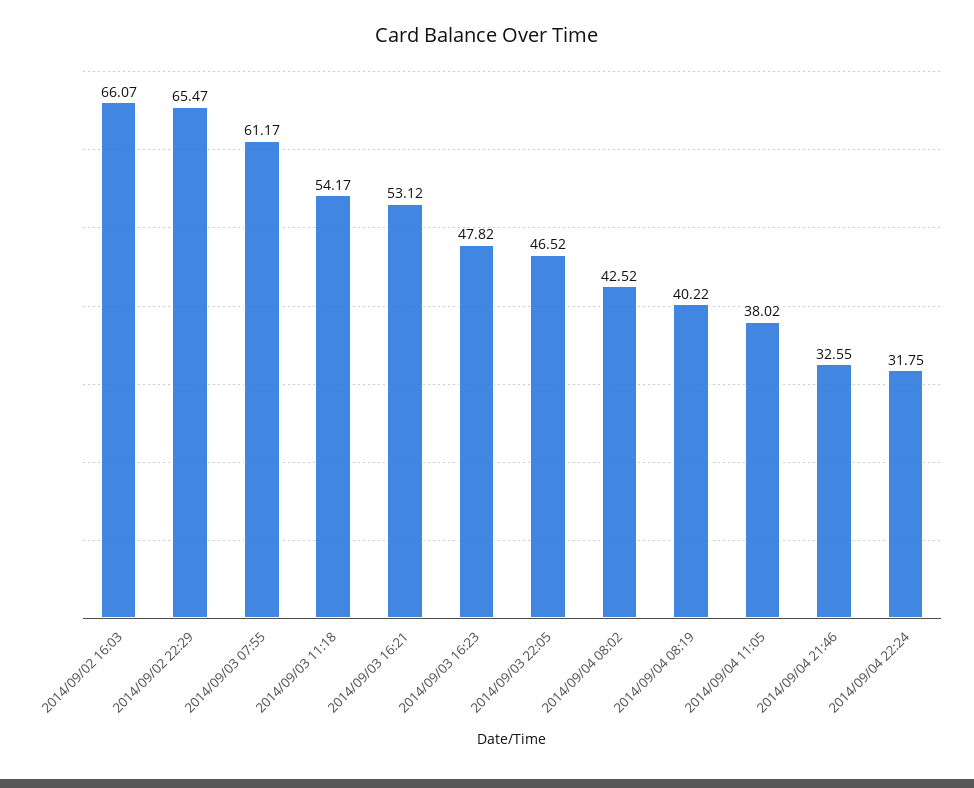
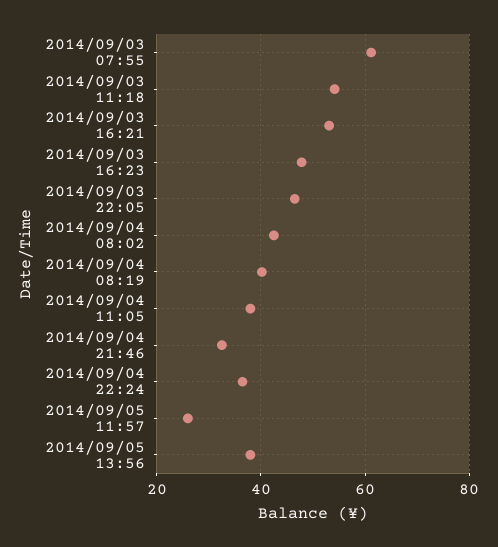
2014/09/02 16:03: 66.07 -> none
2014/09/02 22:29: 65.47 -> none
2014/09/04 22:24: 31.75 -> 36
2014/09/05 11:57: none -> 26
2014/09/05 13:56: none -> 38

